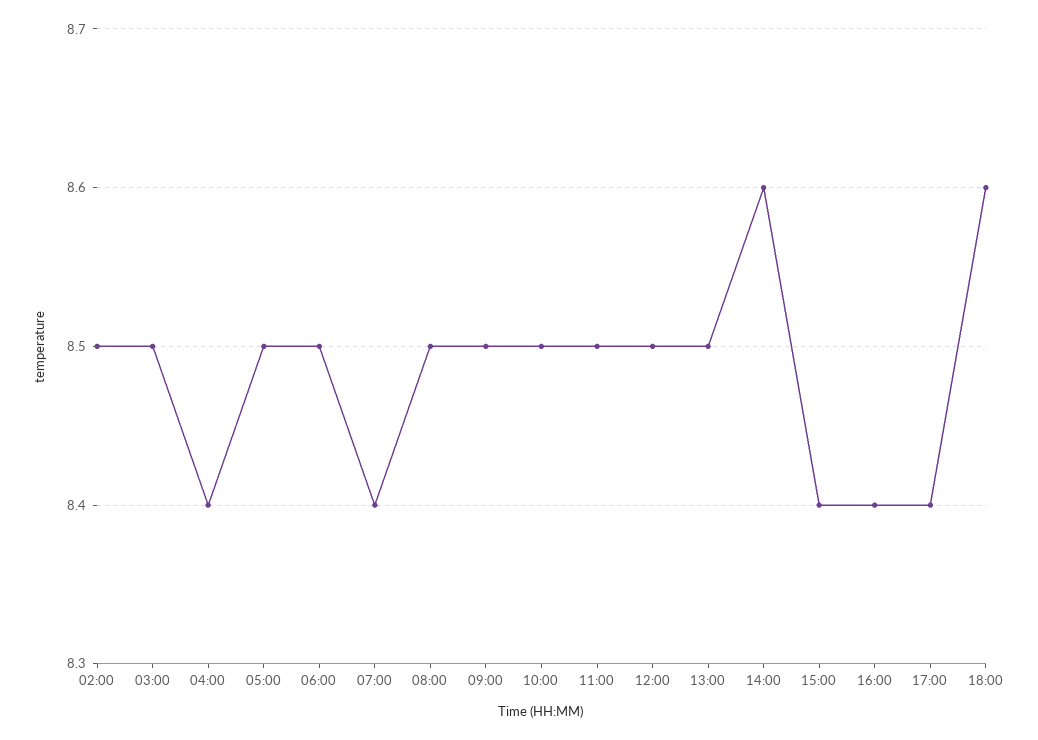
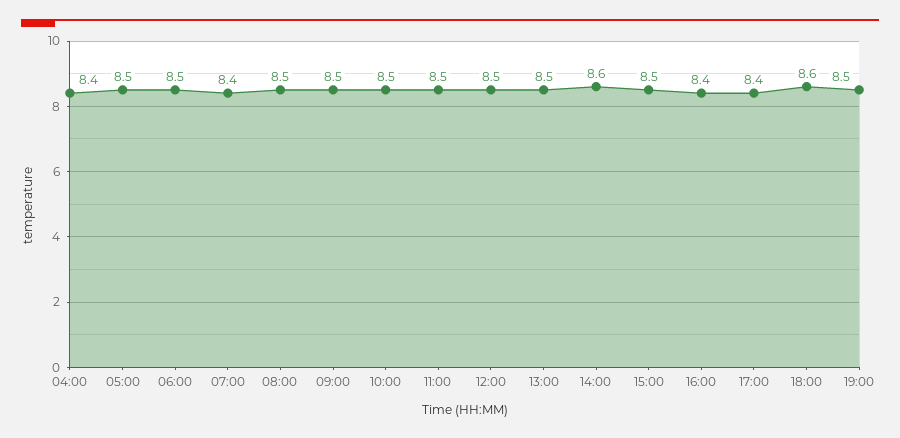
02:00: 8.5 -> none
03:00: 8.5 -> none
15:00: 8.4 -> 8.5
19:00: none -> 8.5

